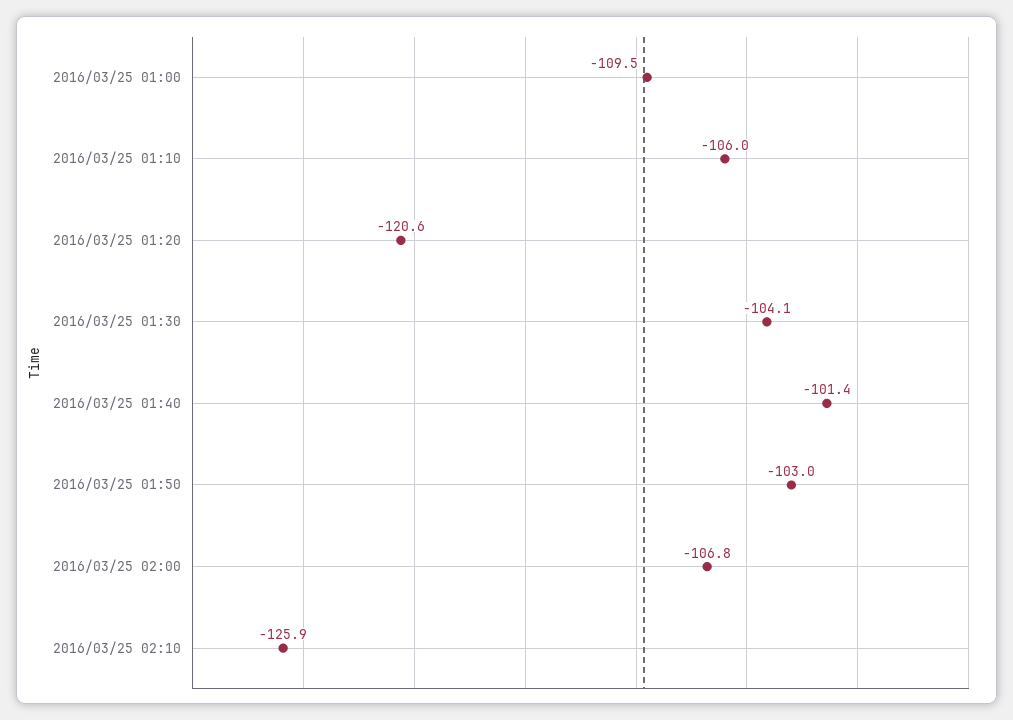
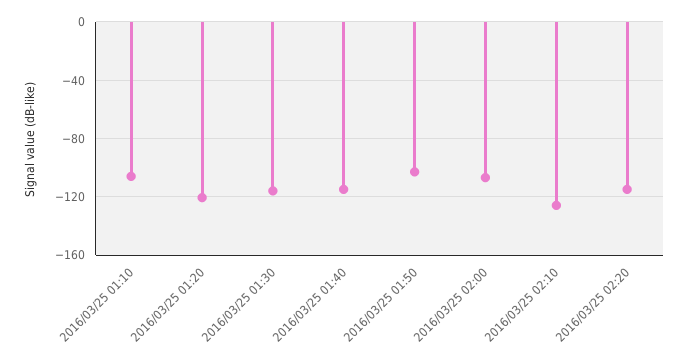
2016/03/25 01:00: -109.5 -> none
2016/03/25 01:30: -104.1 -> -115
2016/03/25 01:40: -101.4 -> -115
2016/03/25 02:20: none -> -115

